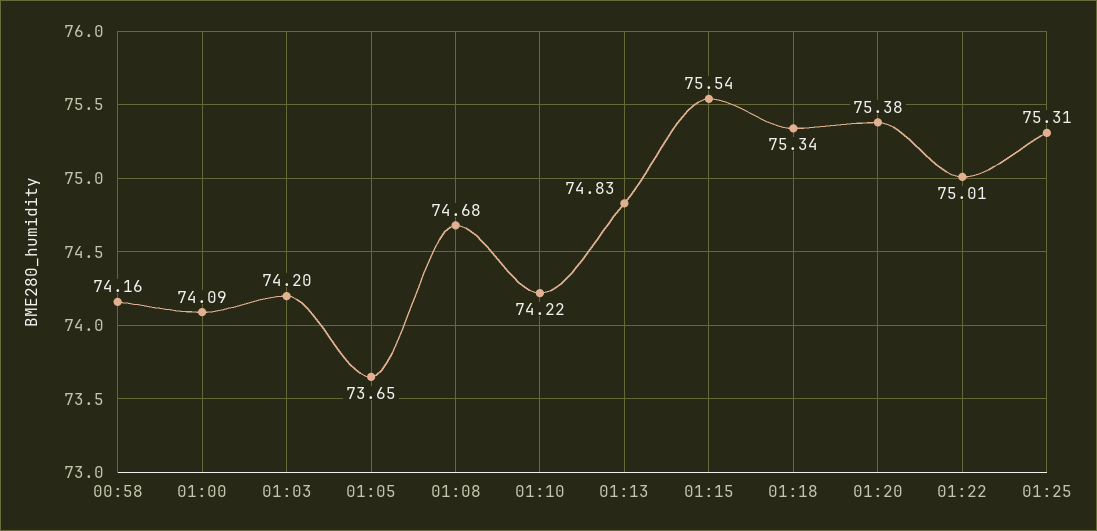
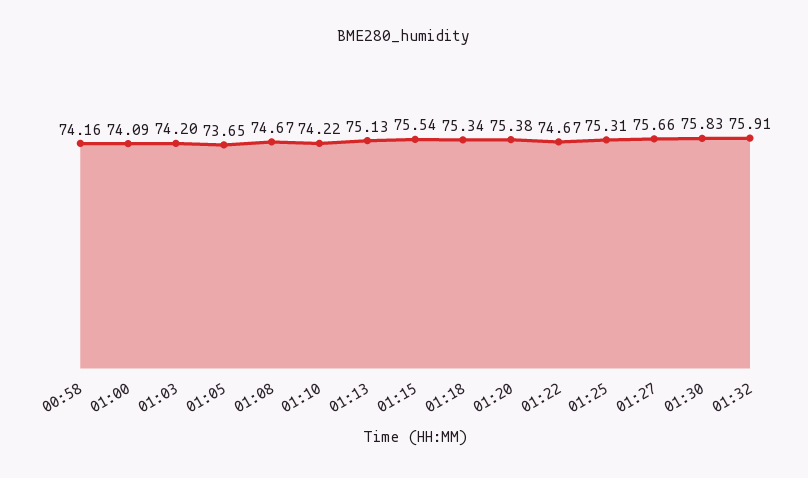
01:08: 74.68 -> 74.67
01:13: 74.83 -> 75.13
01:22: 75.01 -> 74.67
01:27: none -> 75.66
01:30: none -> 75.83
01:32: none -> 75.91

